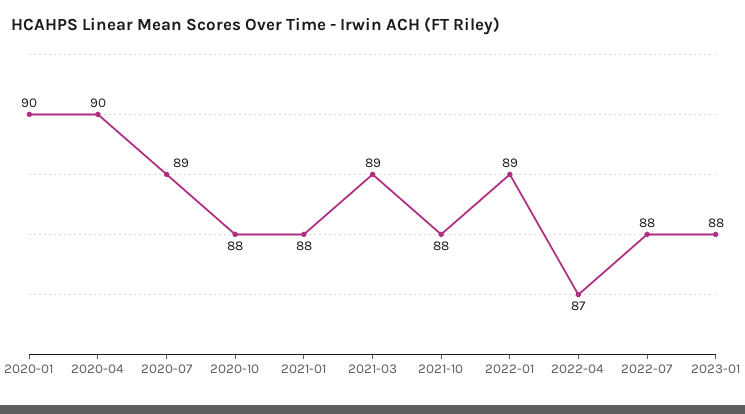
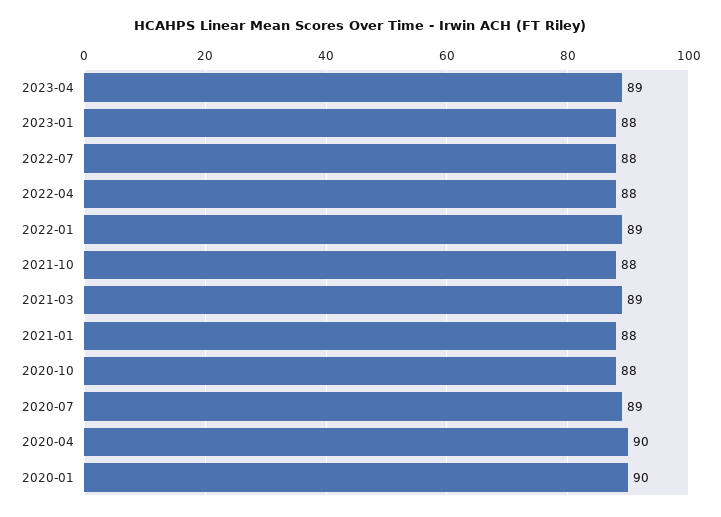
2022-04: 87 -> 88
2023-04: none -> 89

